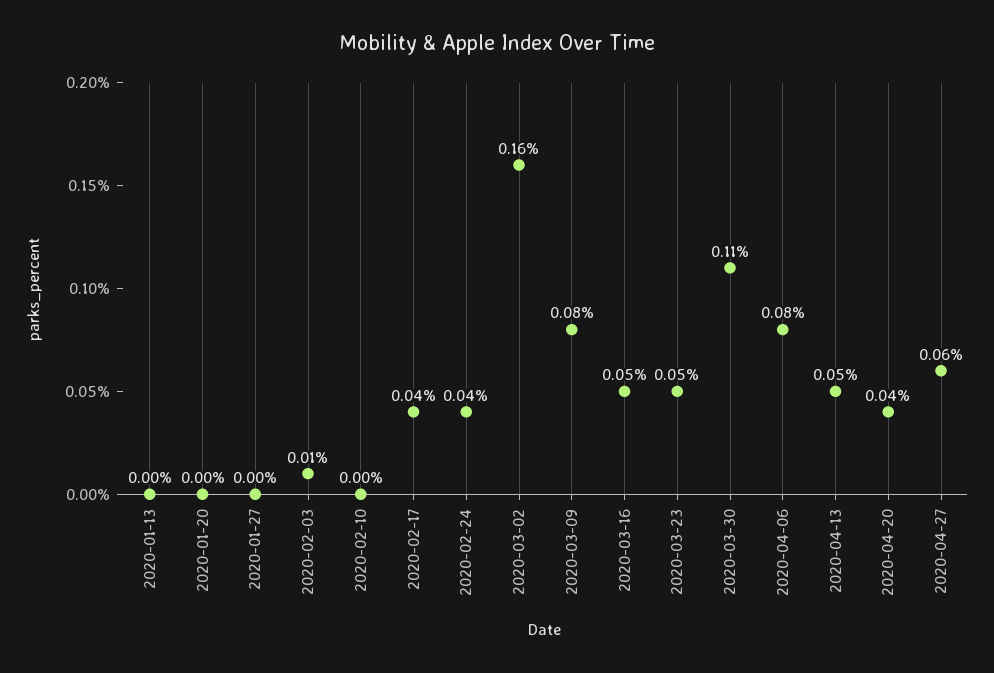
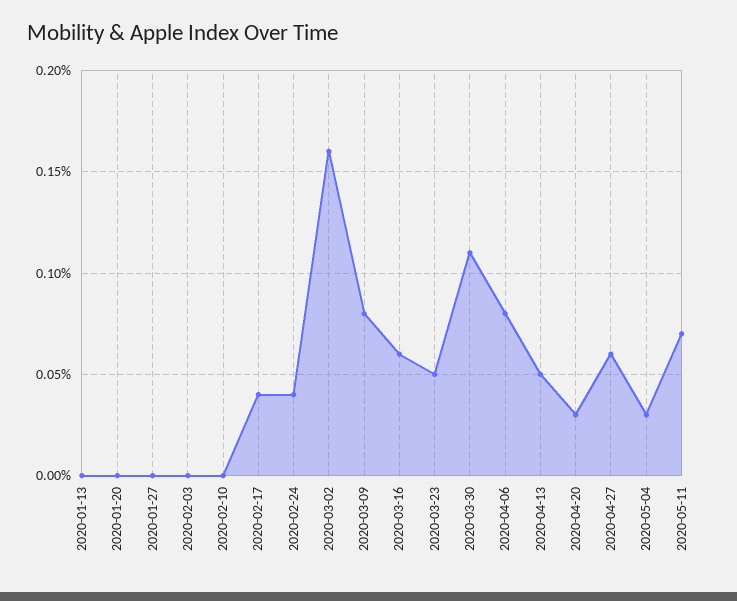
2020-02-03: 0.01 -> 0
2020-03-16: 0.05 -> 0.06
2020-04-20: 0.04 -> 0.03
2020-05-04: none -> 0.03
2020-05-11: none -> 0.07

